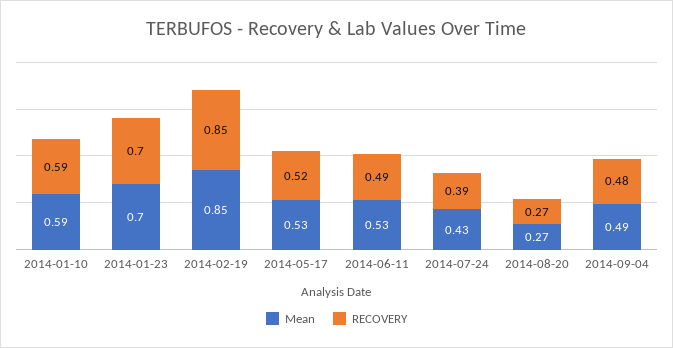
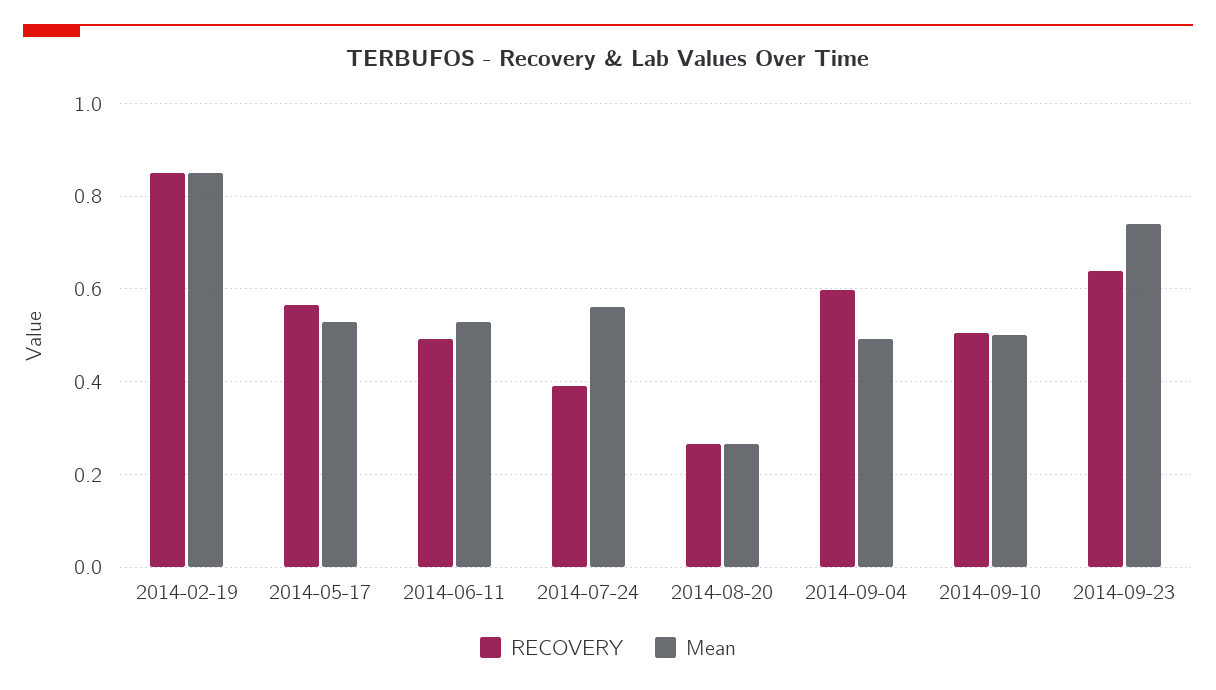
Mean, 2014-01-10: 0.59 -> none
RECOVERY, 2014-01-10: 0.59 -> none
Mean, 2014-01-23: 0.7 -> none
RECOVERY, 2014-01-23: 0.7 -> none
RECOVERY, 2014-05-17: 0.52 -> 0.56
Mean, 2014-07-24: 0.43 -> 0.56
RECOVERY, 2014-09-04: 0.48 -> 0.6
RECOVERY, 2014-09-10: none -> 0.5
Mean, 2014-09-10: none -> 0.5
RECOVERY, 2014-09-23: none -> 0.64
Mean, 2014-09-23: none -> 0.74

